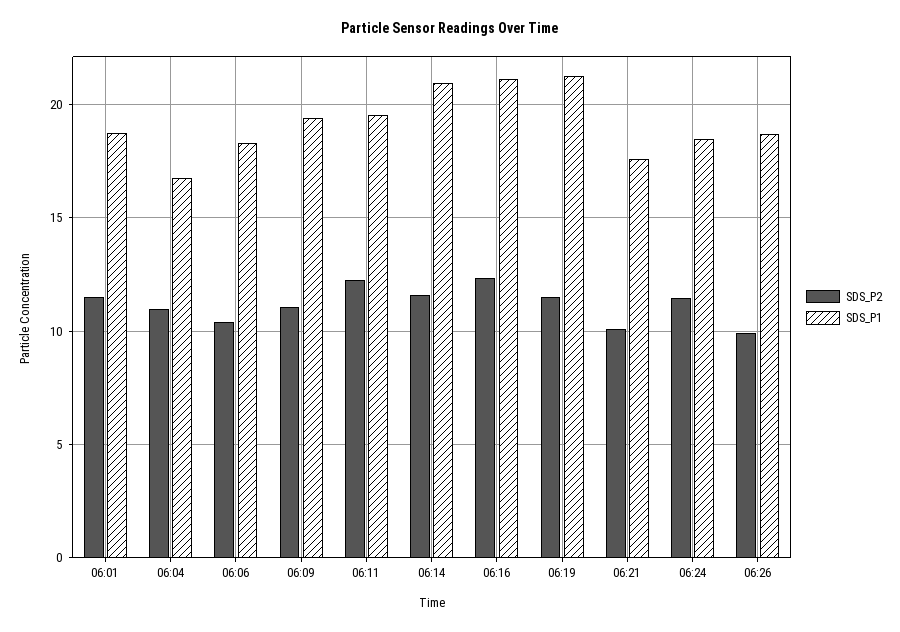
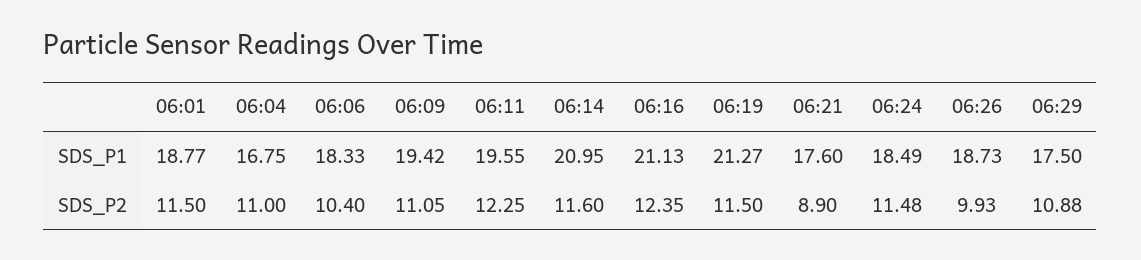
SDS_P2, 06:21: 10 -> 8.9
SDS_P1, 06:29: none -> 17.5
SDS_P2, 06:29: none -> 10.88

